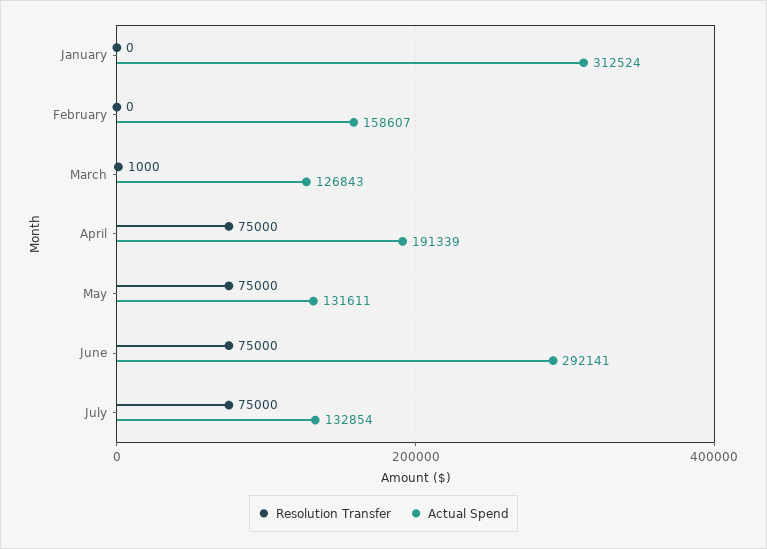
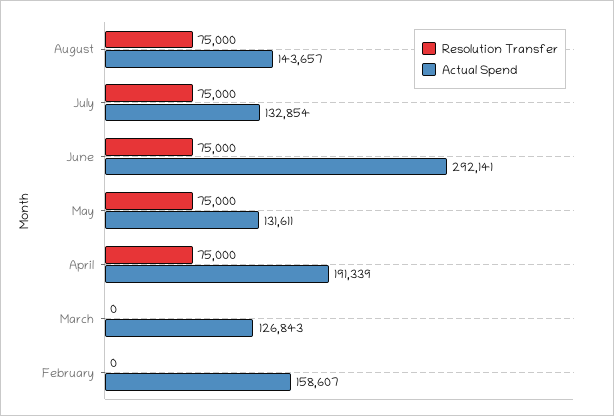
Resolution Transfer, January: 0 -> none
Actual Spend, January: 312524 -> none
Resolution Transfer, March: 1000 -> 0
Resolution Transfer, August: none -> 75000
Actual Spend, August: none -> 143657

